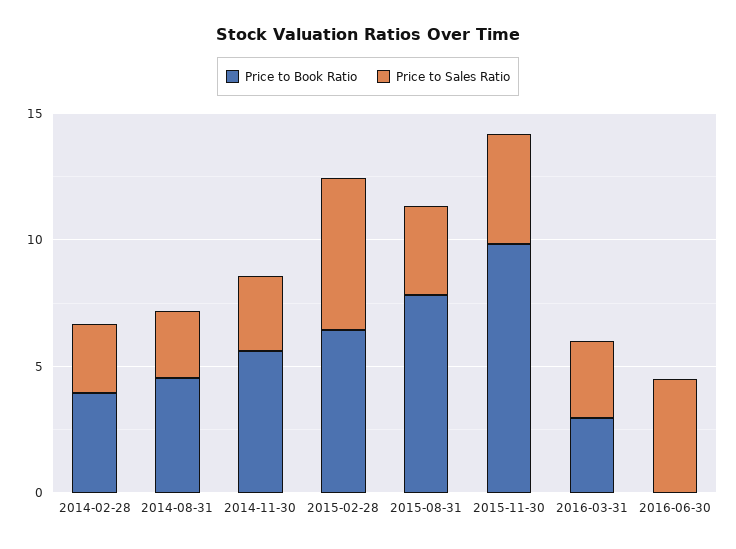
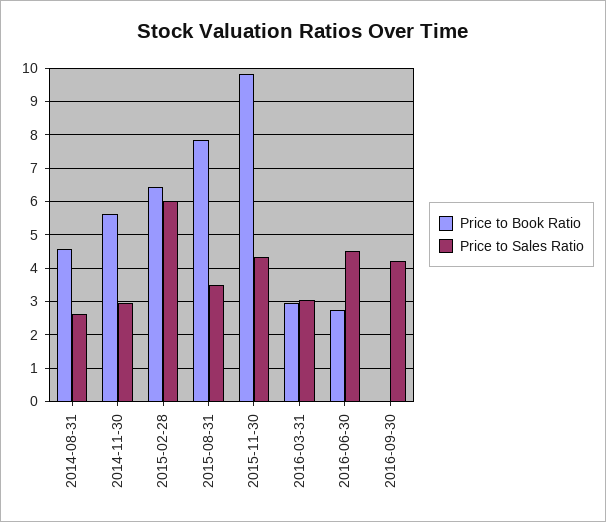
Price to Book Ratio, 2014-02-28: 4 -> none
Price to Sales Ratio, 2014-02-28: 3 -> none
Price to Book Ratio, 2016-06-30: 0 -> 2.8
Price to Book Ratio, 2016-09-30: none -> 0
Price to Sales Ratio, 2016-09-30: none -> 4.2

